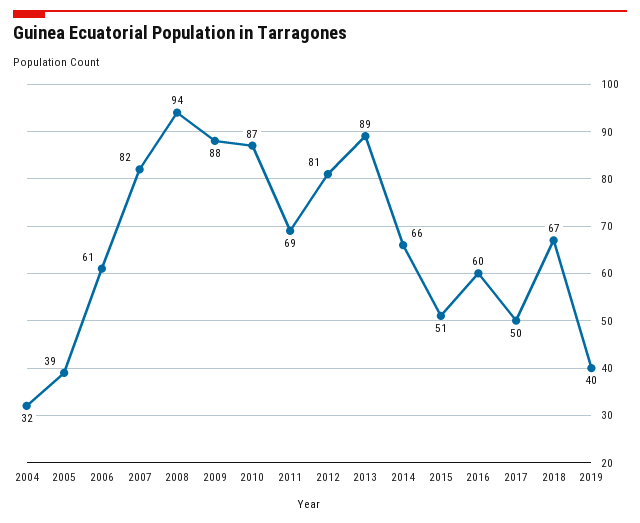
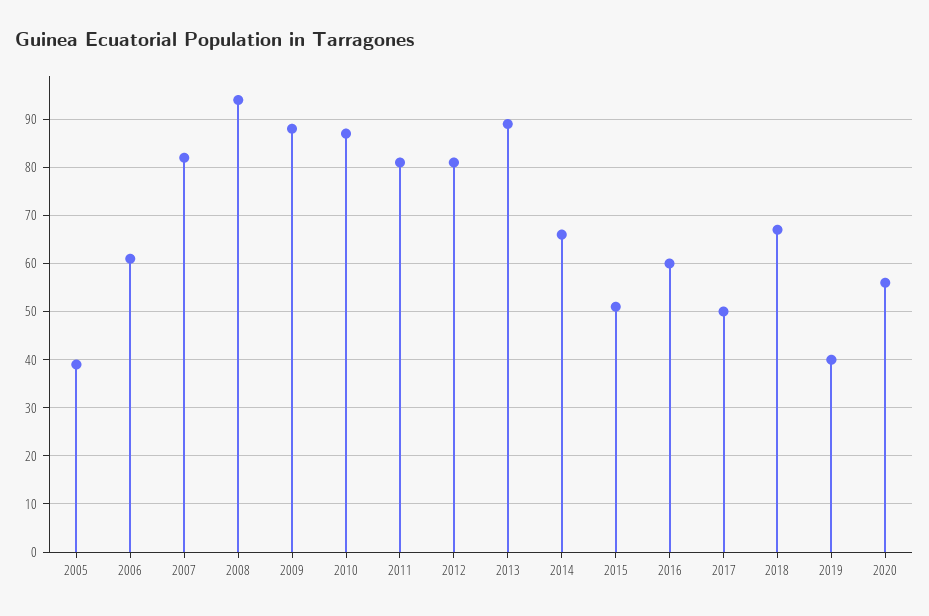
2004: 32 -> none
2011: 69 -> 80
2020: none -> 55

